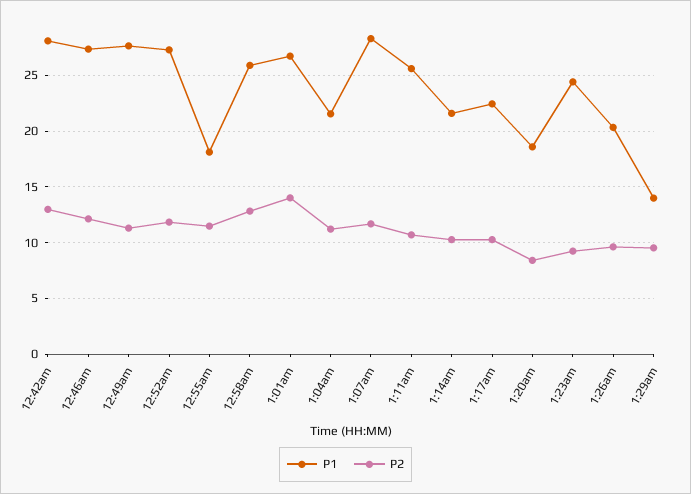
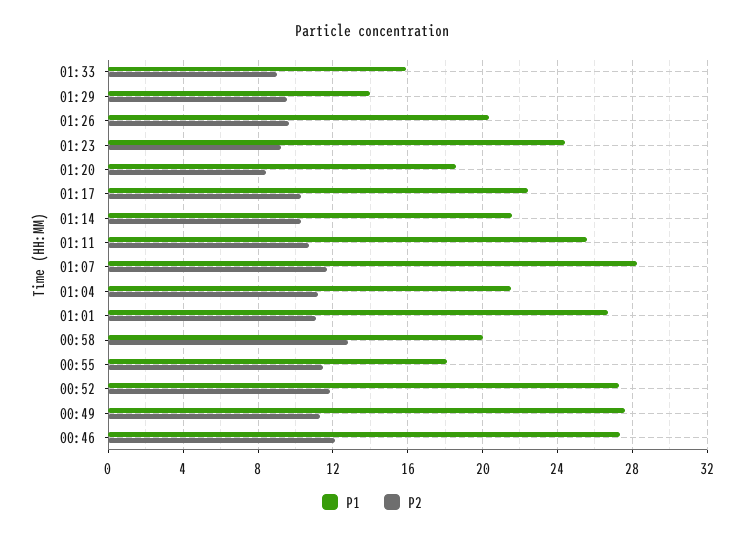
P1, 12:42am: 28 -> none
P2, 12:42am: 13 -> none
P1, 12:58am: 26 -> 20
P2, 1:01am: 14 -> 11
P1, 01:33: none -> 16
P2, 01:33: none -> 9

